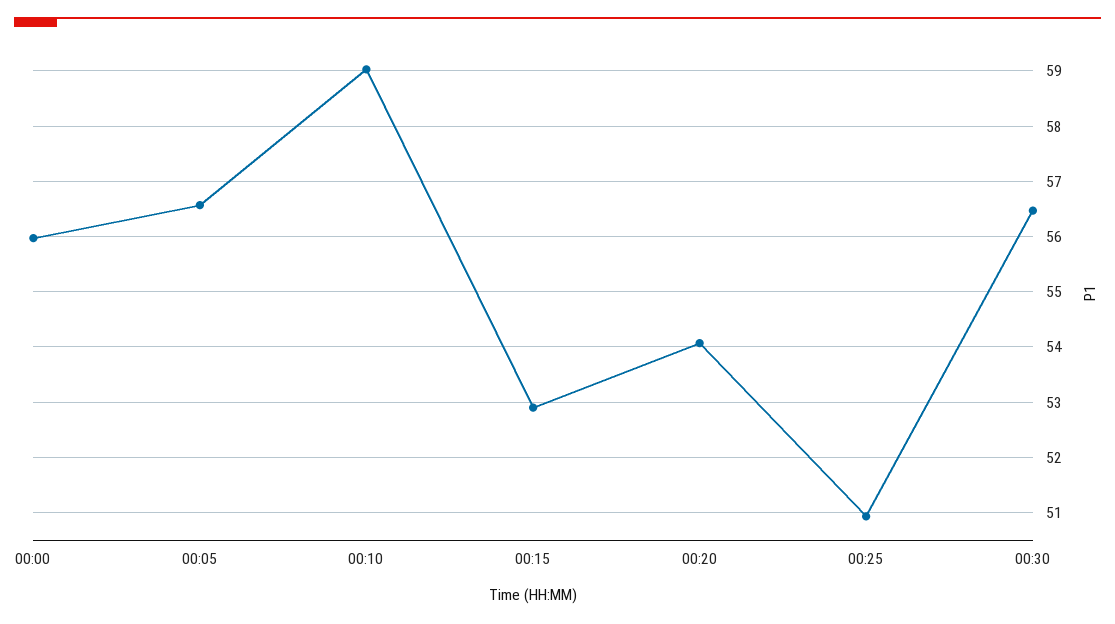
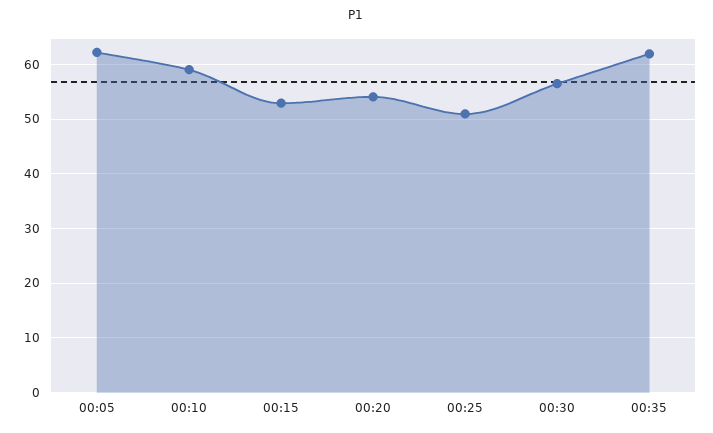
00:00: 56 -> none
00:05: 56.6 -> 62
00:35: none -> 62

